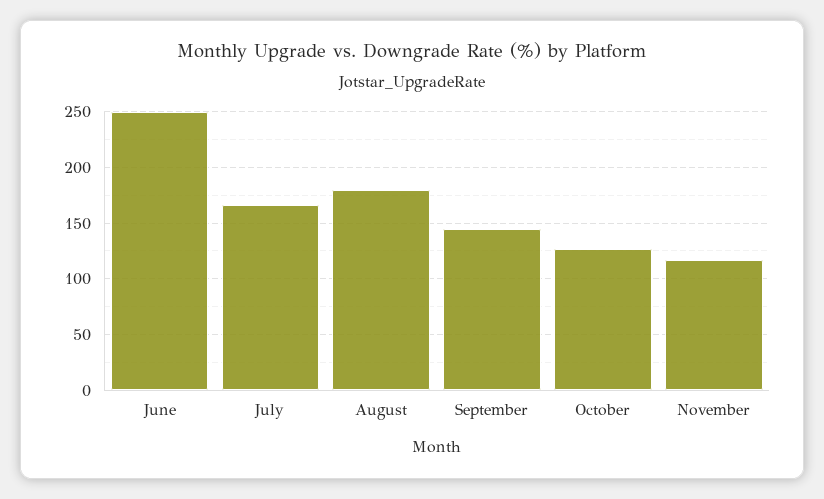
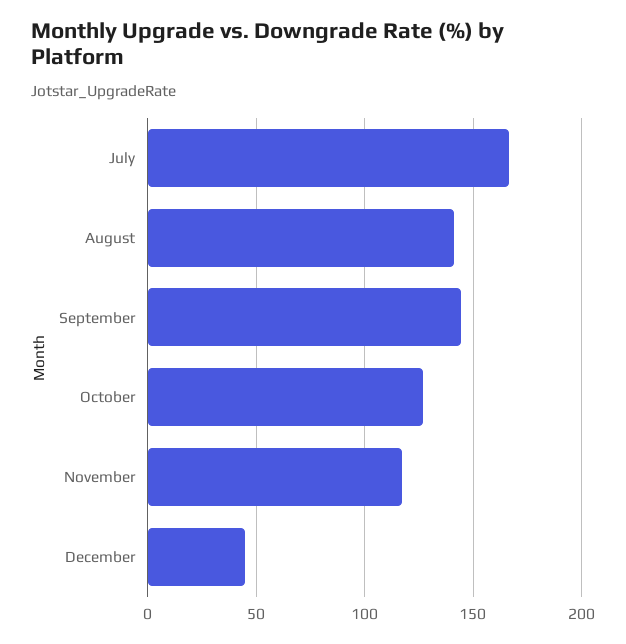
June: 250 -> none
August: 180 -> 140
December: none -> 45

